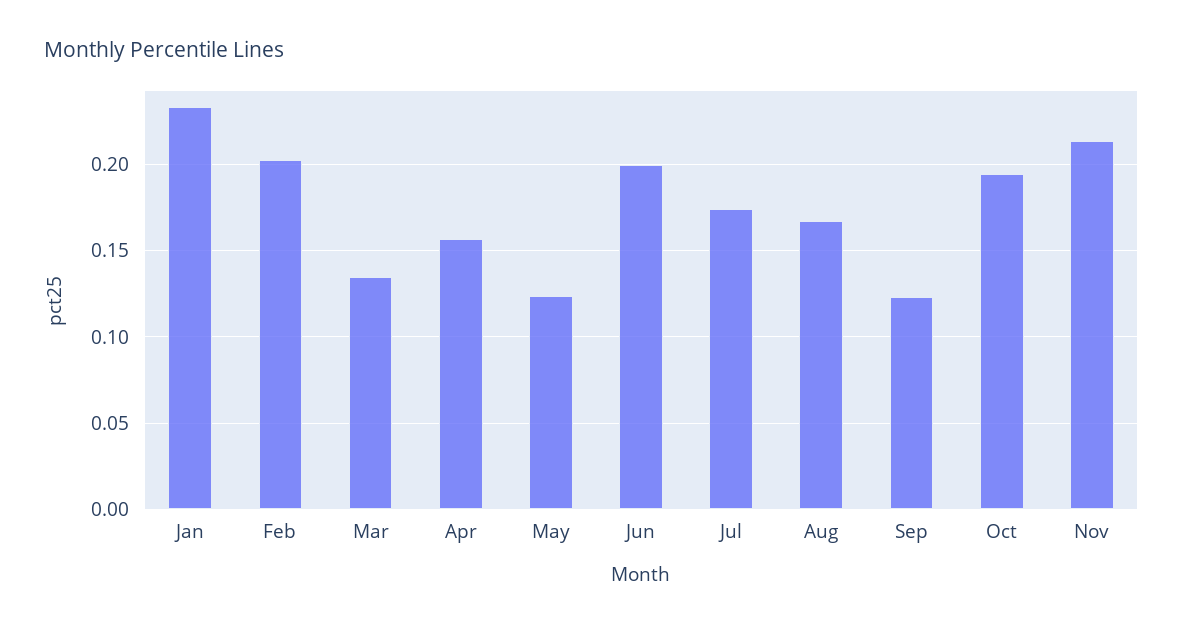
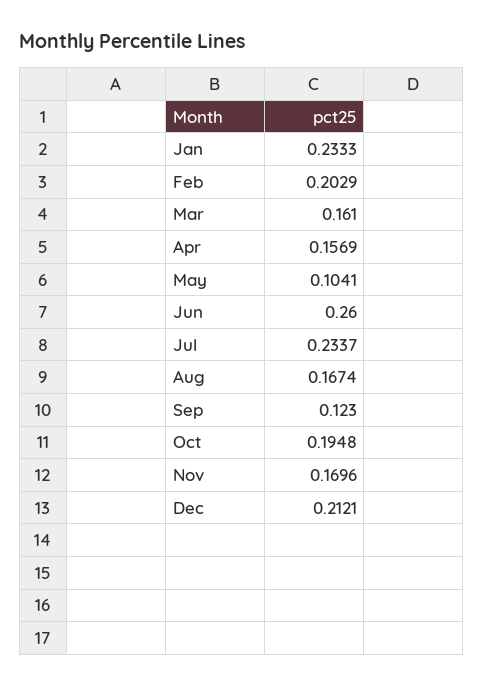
Mar: 0.135 -> 0.161
May: 0.125 -> 0.1041
Jun: 0.2 -> 0.26
Jul: 0.175 -> 0.2337
Nov: 0.215 -> 0.1696
Dec: none -> 0.2121

